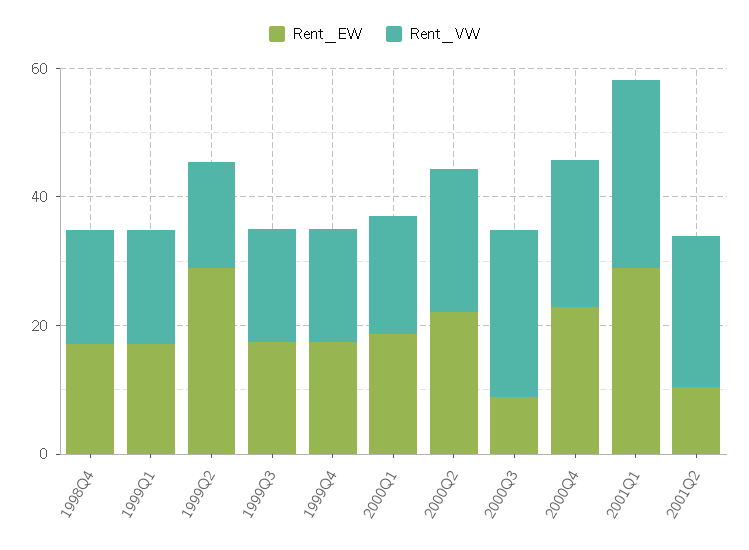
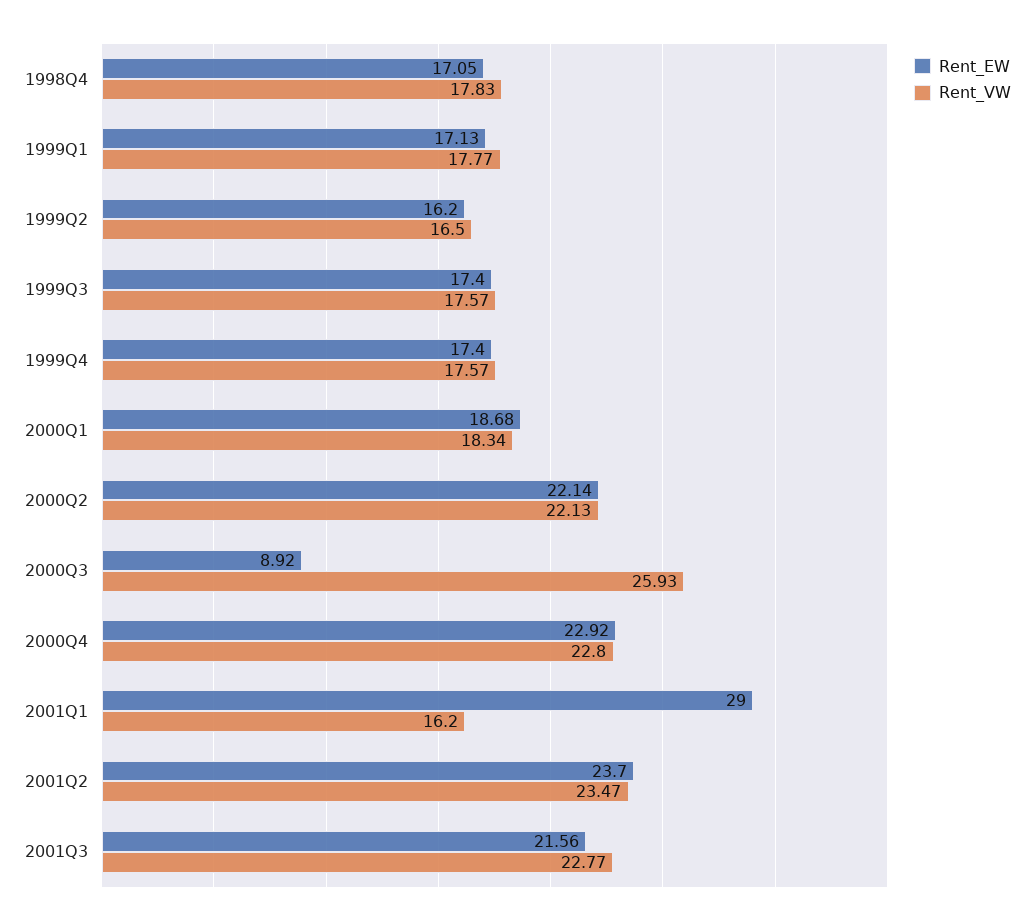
Rent_EW, 1999Q2: 30 -> 16.2
Rent_VW, 2001Q1: 30 -> 16.2
Rent_EW, 2001Q2: 10 -> 23.7
Rent_EW, 2001Q3: none -> 21.56
Rent_VW, 2001Q3: none -> 22.77

